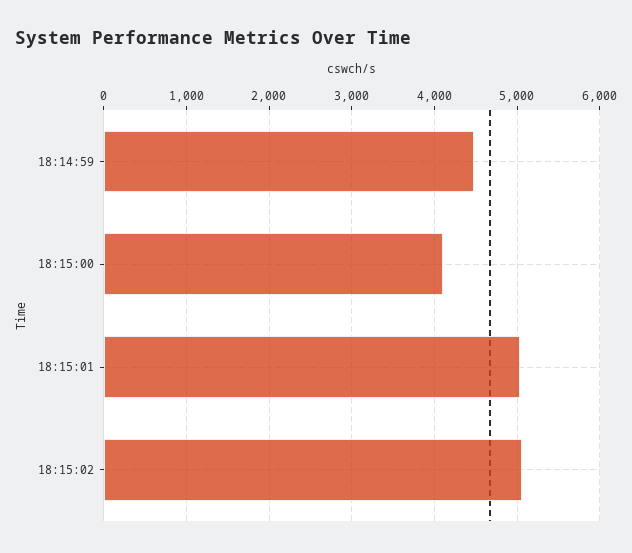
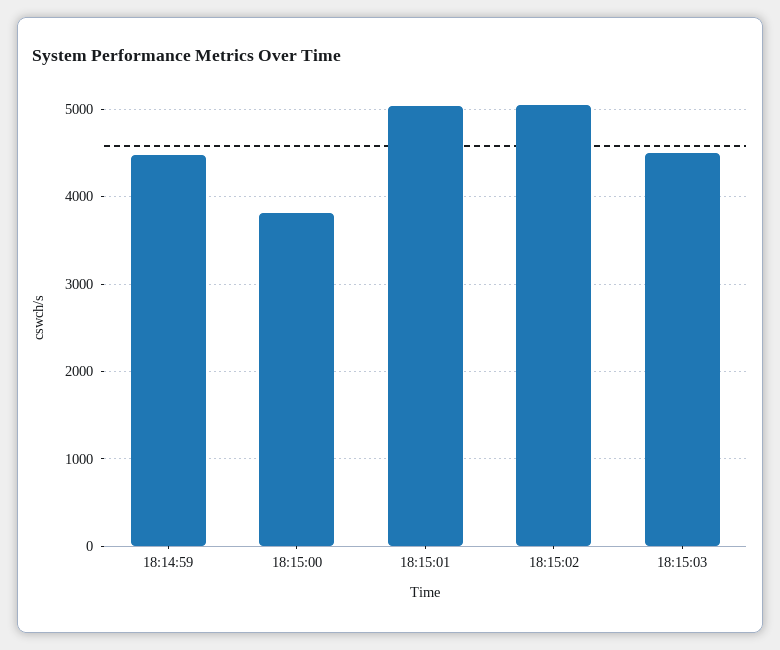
18:15:00: 4100 -> 3800
18:15:03: none -> 4500

